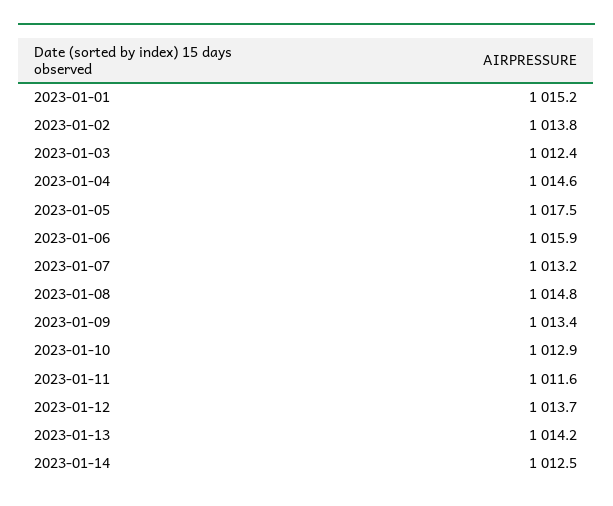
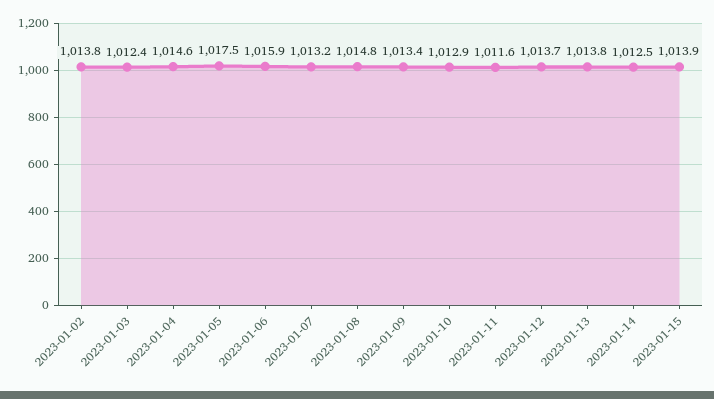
2023-01-01: 1015.2 -> none
2023-01-13: 1014.2 -> 1013.8
2023-01-15: none -> 1013.9

